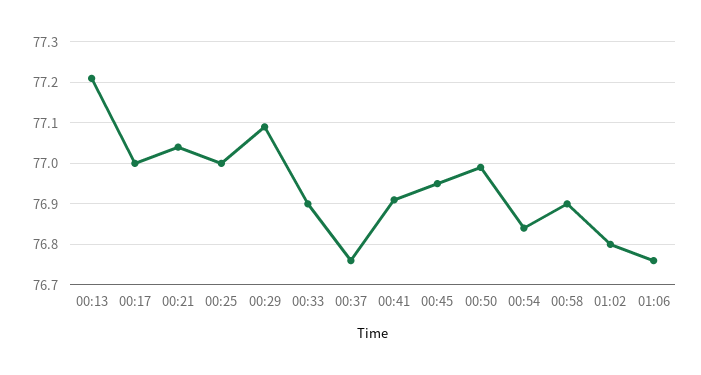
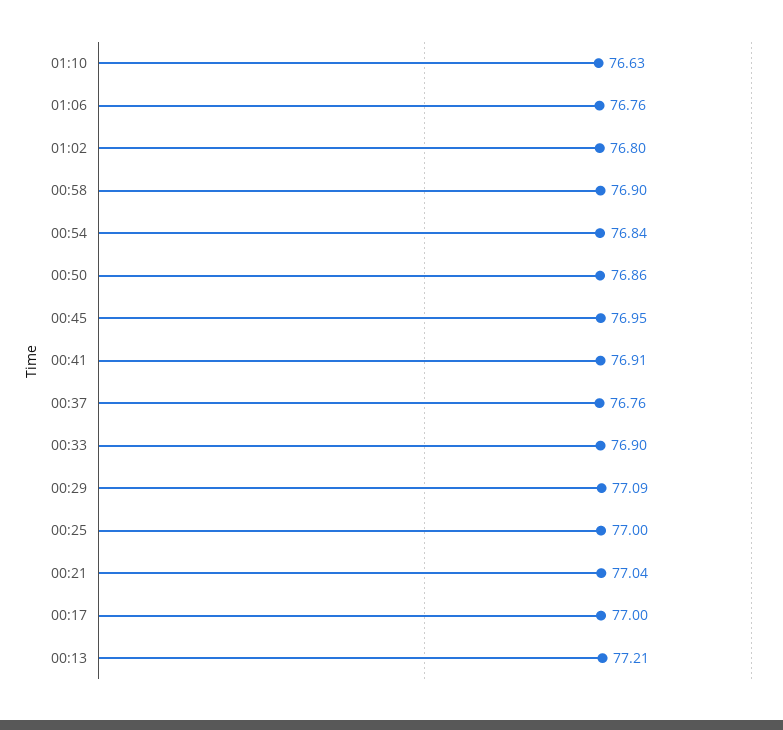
00:50: 77 -> 76.86
01:10: none -> 76.63

